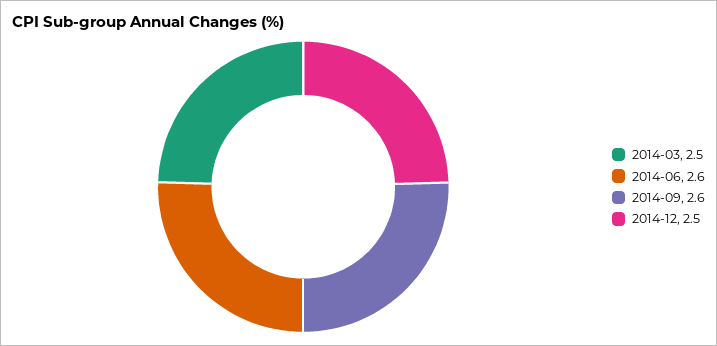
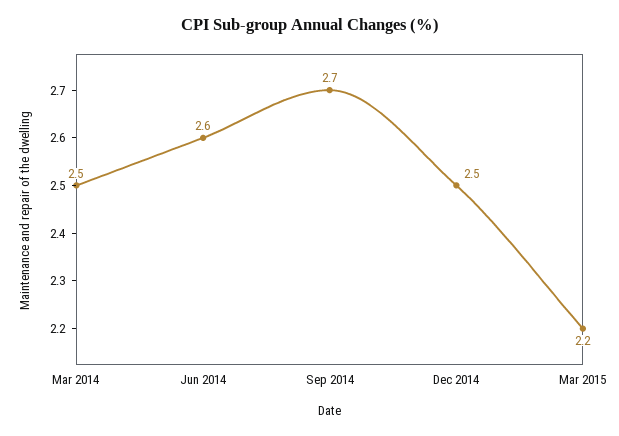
2014-09: 2.6 -> 2.7
Mar 2015: none -> 2.2

